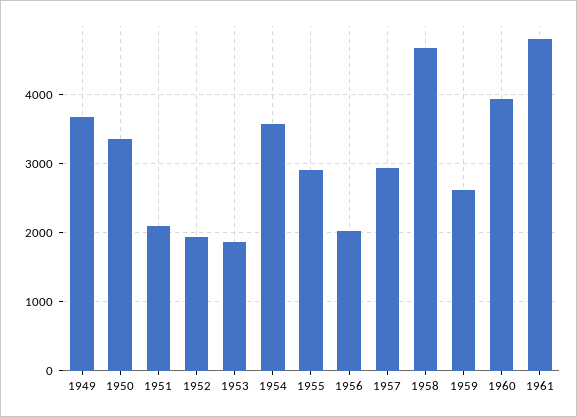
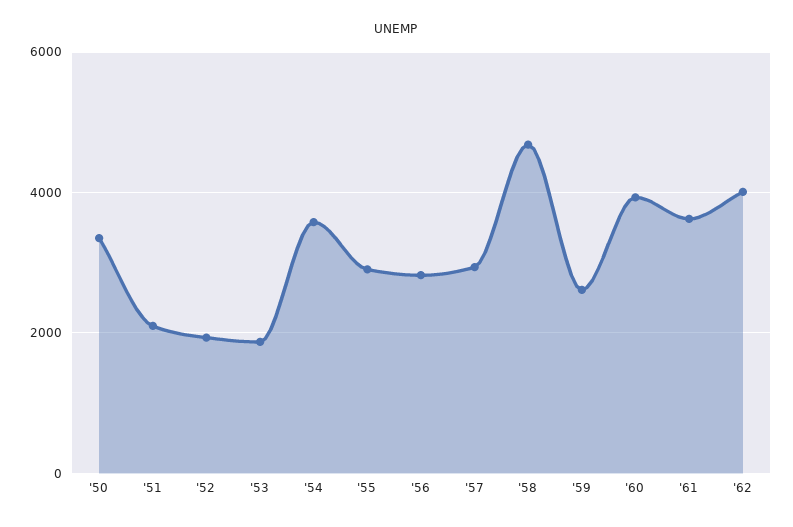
1949: 3700 -> none
1956: 2000 -> 2800
1961: 4800 -> 3600
'62: none -> 4000

